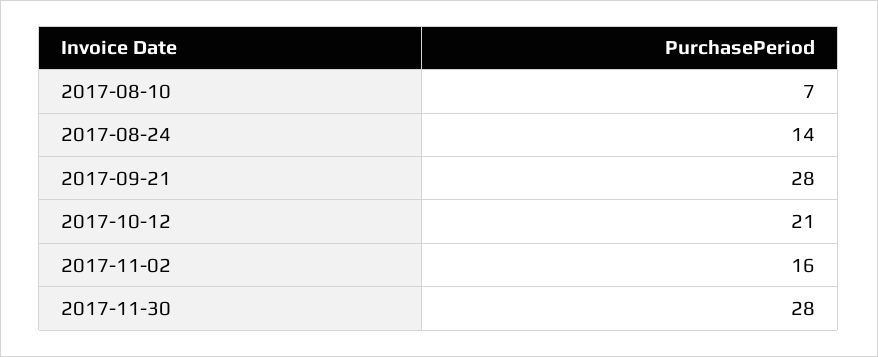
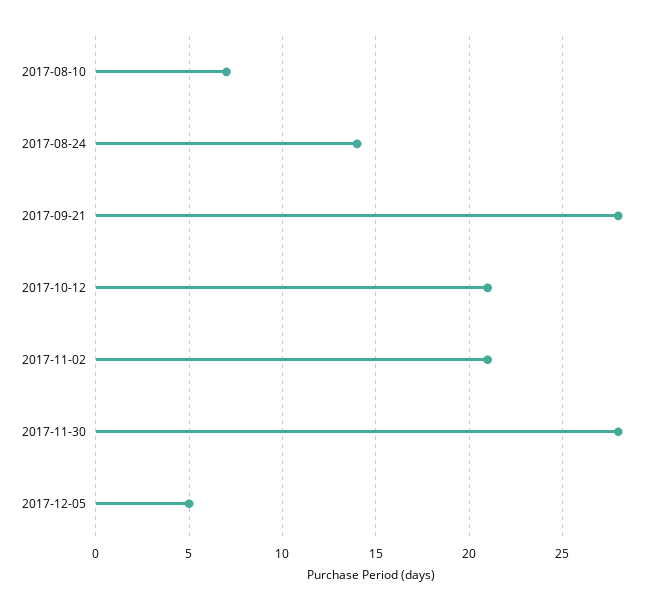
2017-11-02: 16 -> 21
2017-12-05: none -> 5

